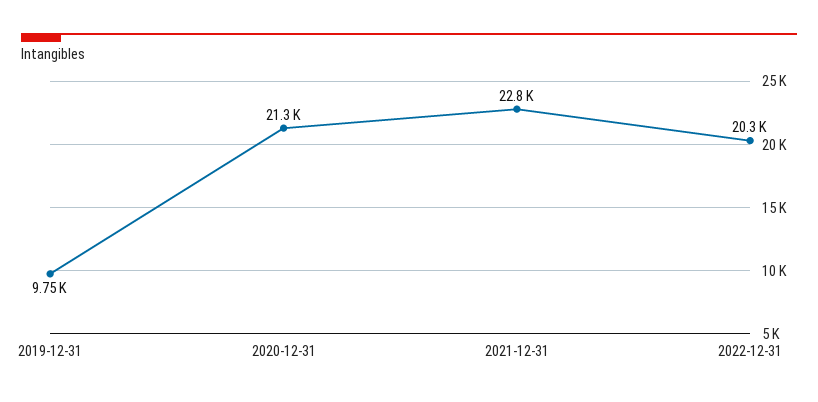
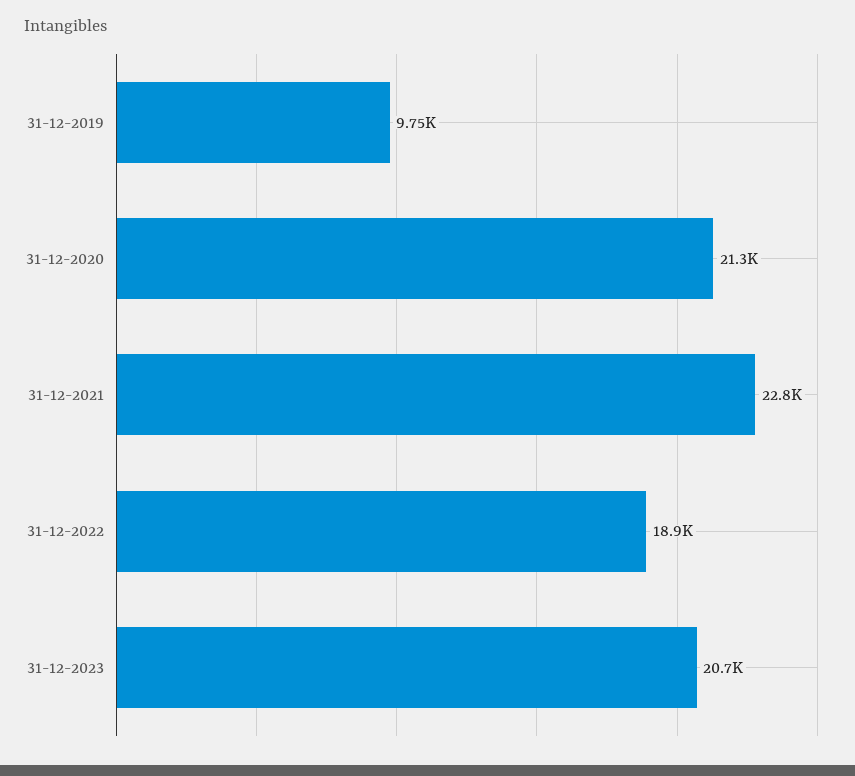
2022-12-31: 20300 -> 18900
31-12-2023: none -> 20700

